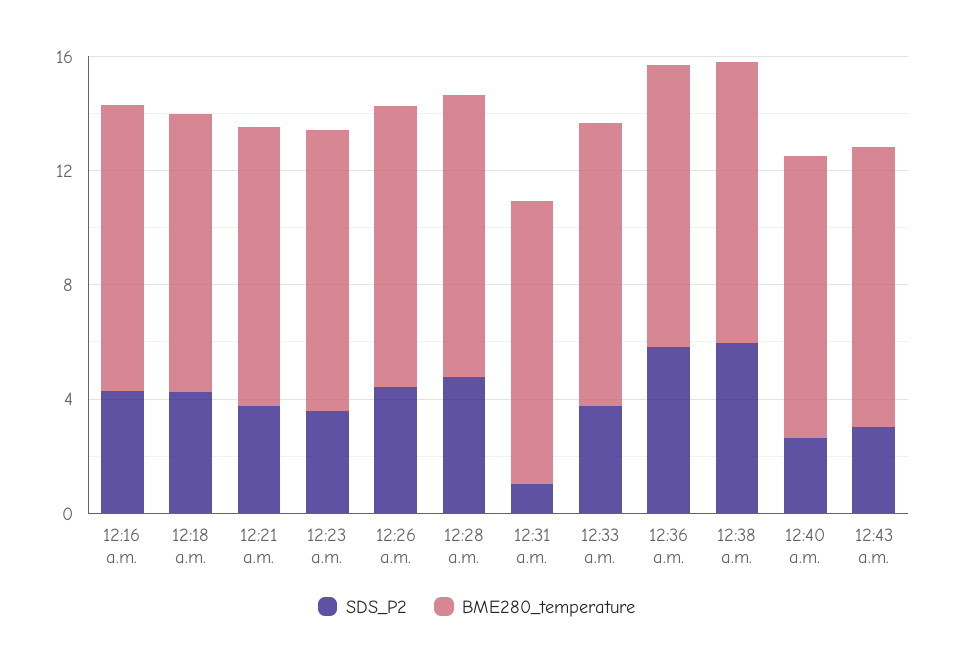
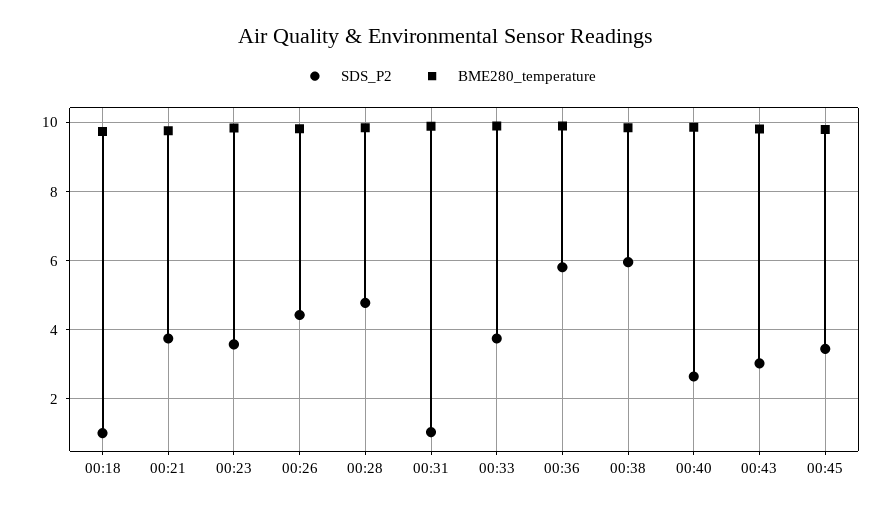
SDS_P2, 12:16 a.m.: 4 -> none
BME280_temperature, 12:16 a.m.: 10 -> none
SDS_P2, 12:18 a.m.: 4 -> 1
SDS_P2, 00:45: none -> 3.4
BME280_temperature, 00:45: none -> 9.8

